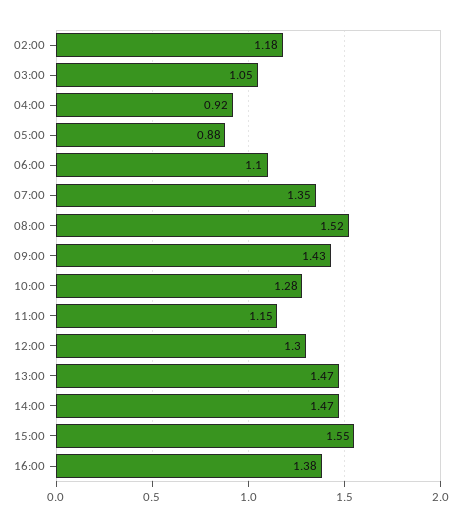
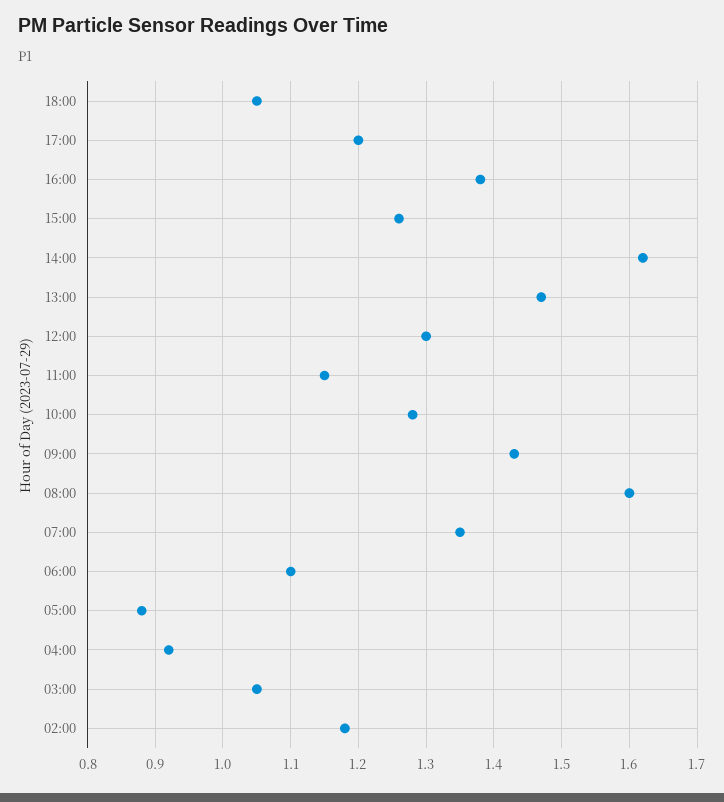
08:00: 1.52 -> 1.6
14:00: 1.47 -> 1.62
15:00: 1.55 -> 1.26
18:00: none -> 1.05
17:00: none -> 1.2

